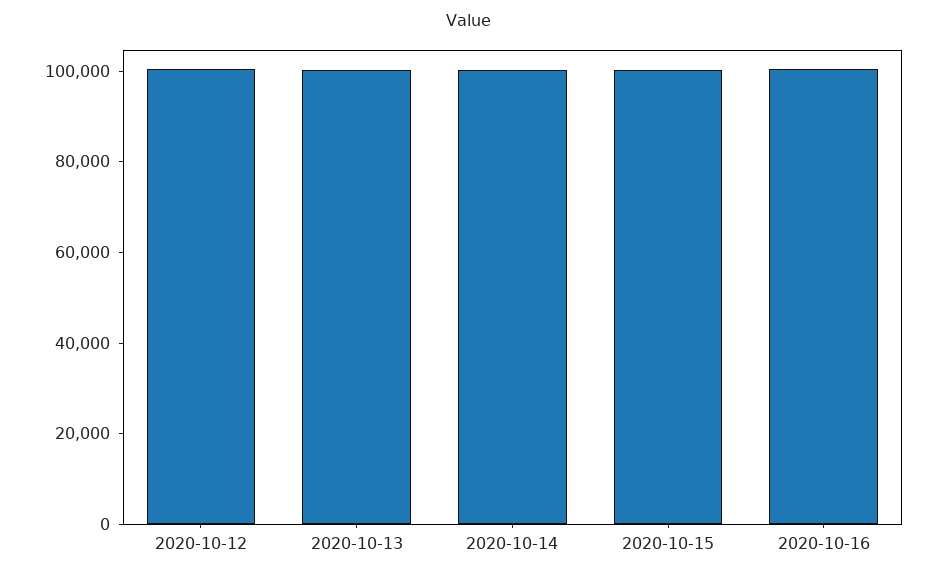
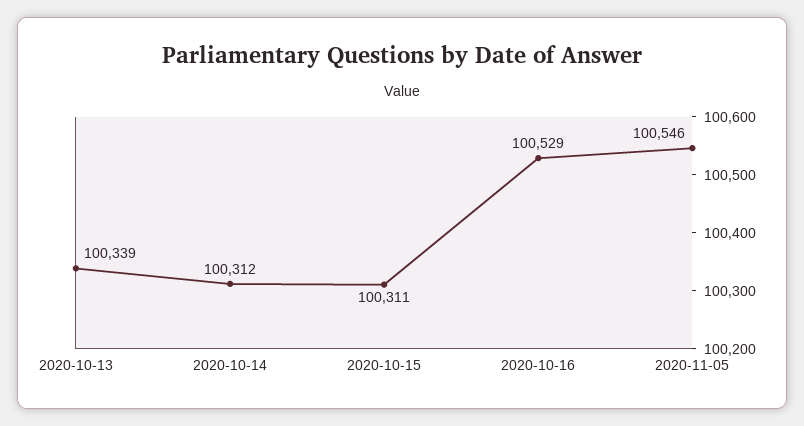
2020-10-12: 100000 -> none
2020-11-05: none -> 100546

